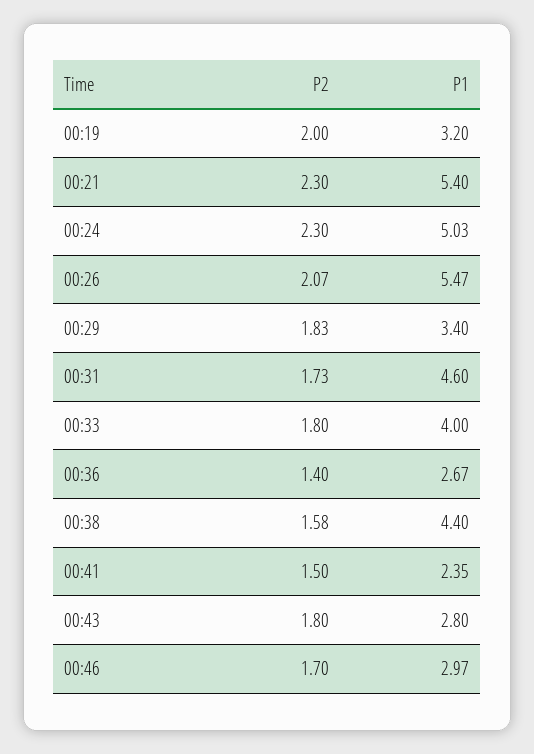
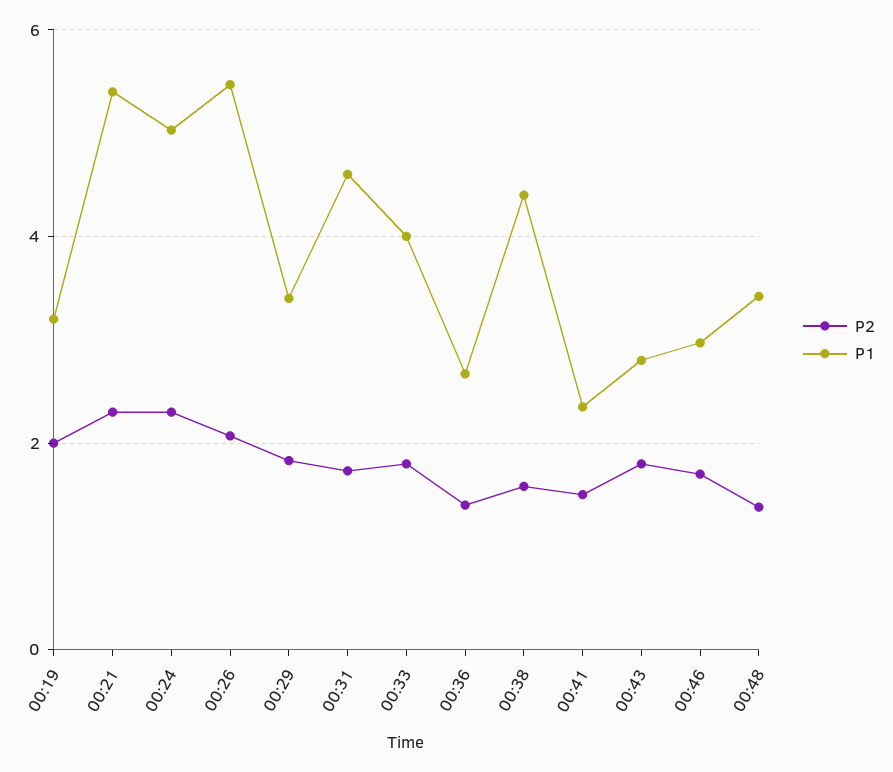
P2, 00:48: none -> 1.4
P1, 00:48: none -> 3.4

